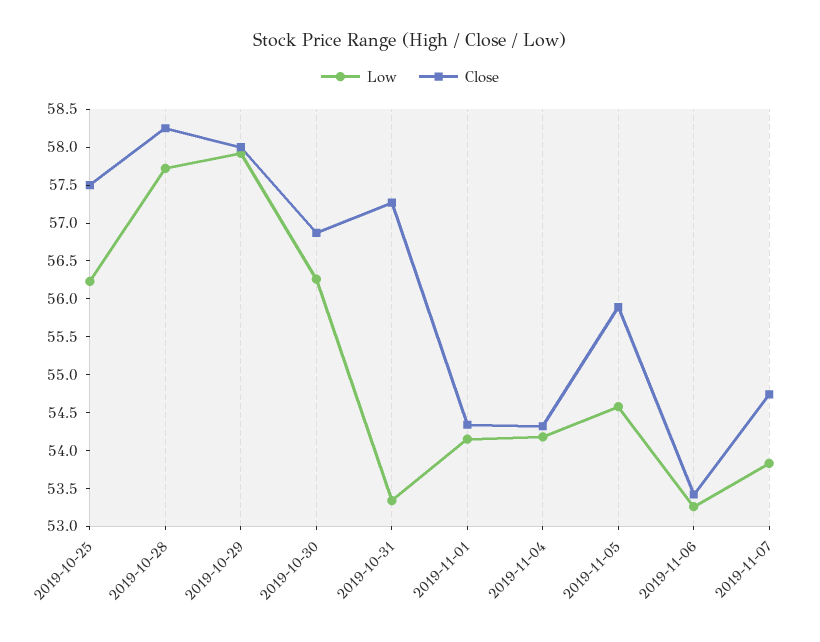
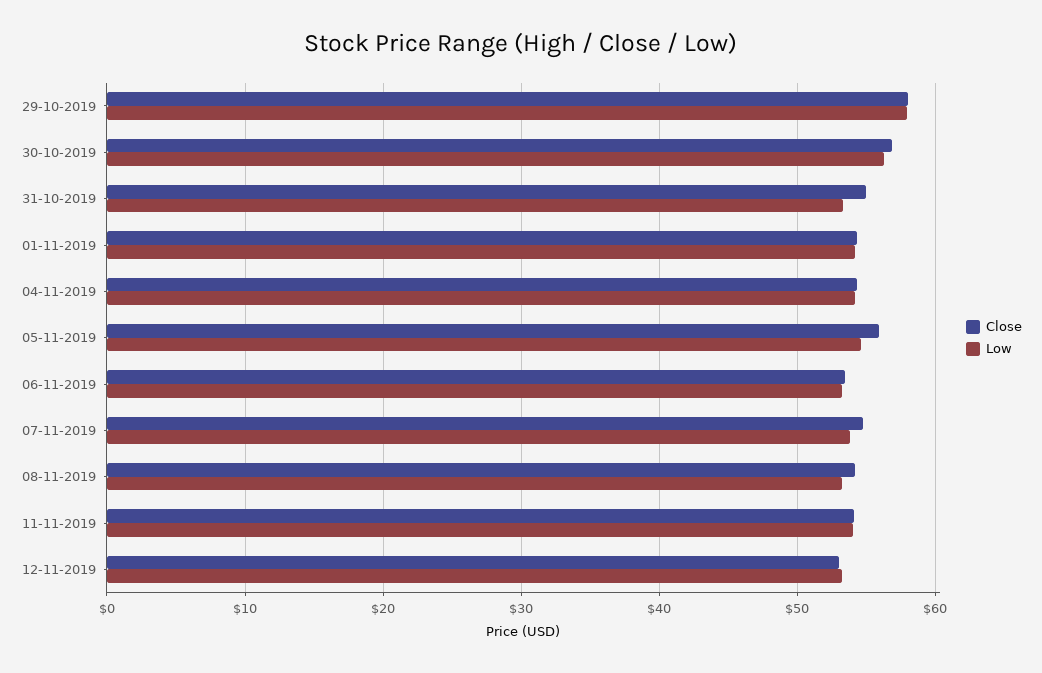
Low, 2019-10-25: 56.25 -> none
Close, 2019-10-25: 57.5 -> none
Low, 2019-10-28: 57.75 -> none
Close, 2019-10-28: 58.25 -> none
Close, 2019-10-31: 57.25 -> 55
Close, 08-11-2019: none -> 54
Low, 08-11-2019: none -> 53
Close, 11-11-2019: none -> 54
Low, 11-11-2019: none -> 54
Close, 12-11-2019: none -> 53
Low, 12-11-2019: none -> 53

